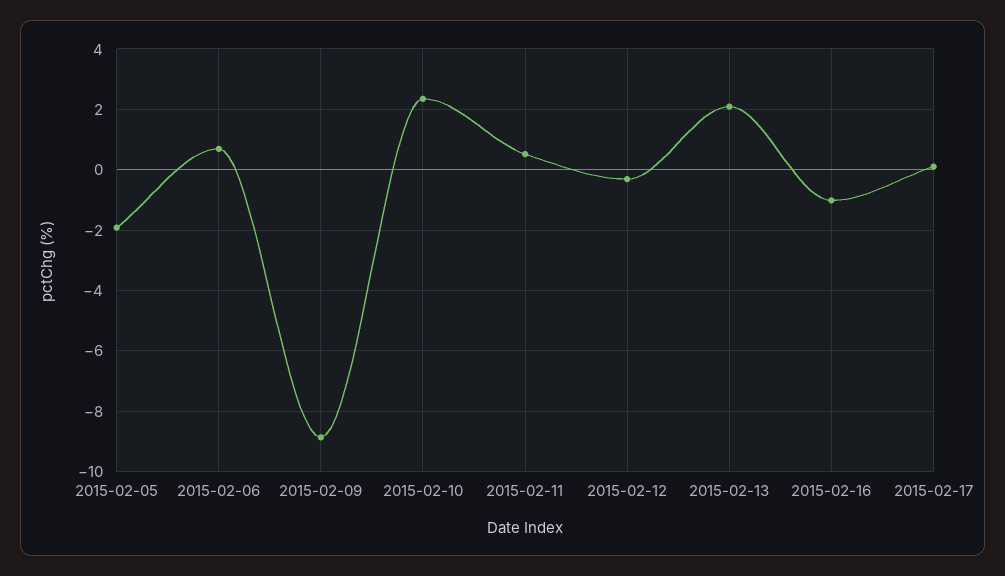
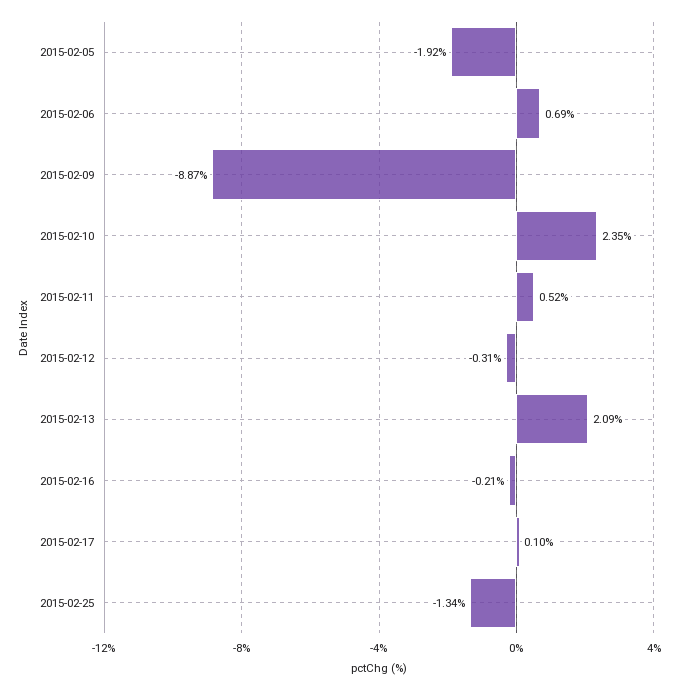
2015-02-16: -1 -> -0.21
2015-02-25: none -> -1.34

